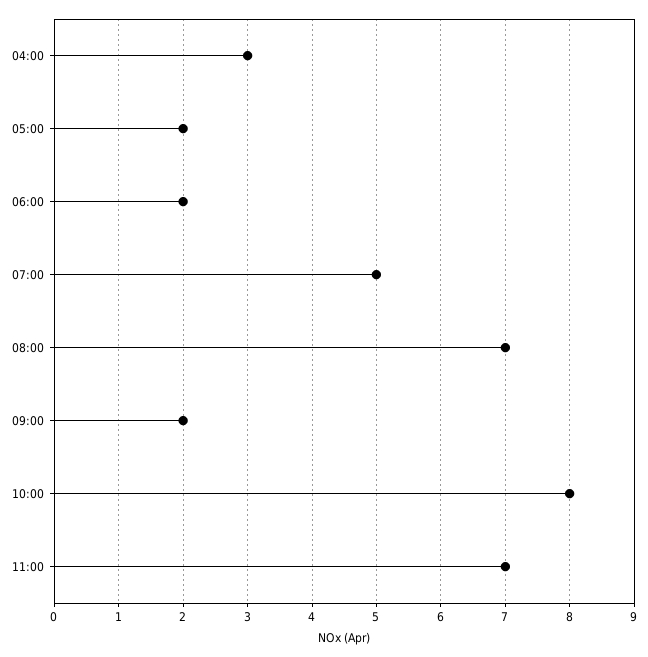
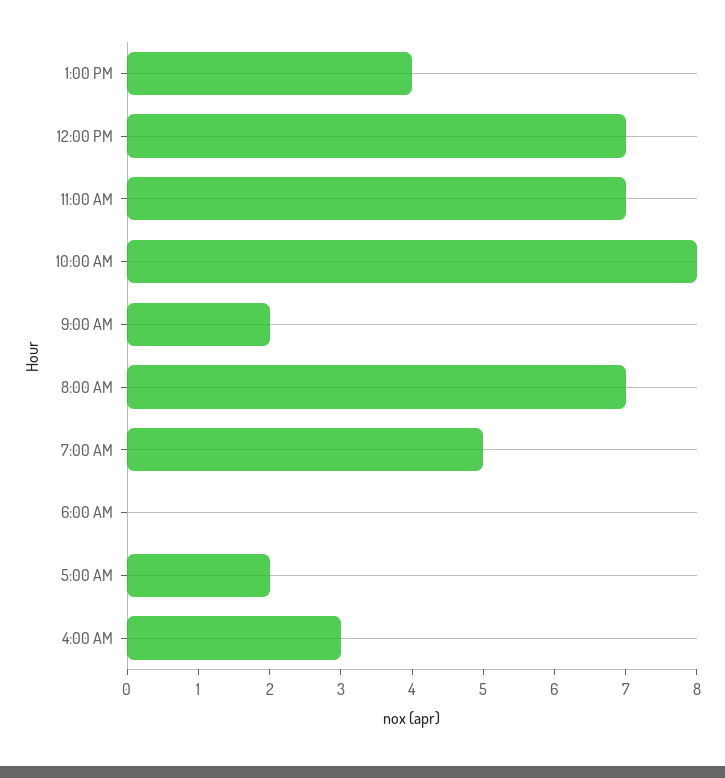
06:00: 2 -> 0
1:00 PM: none -> 4
12:00 PM: none -> 7

